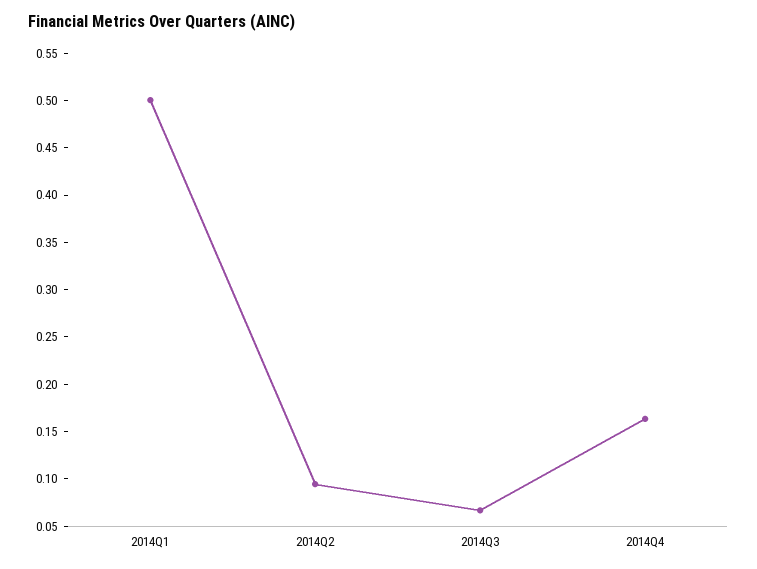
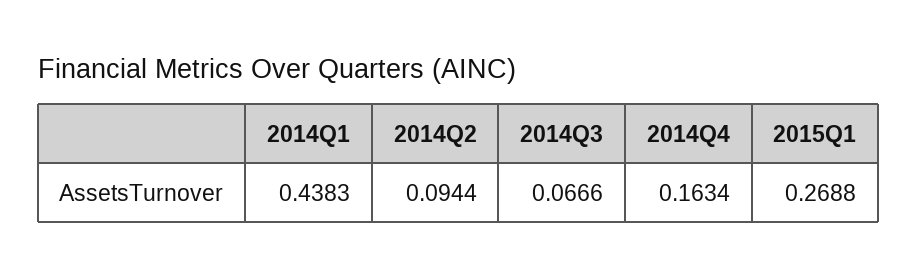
2014Q1: 0.5 -> 0.4383
2015Q1: none -> 0.2688

